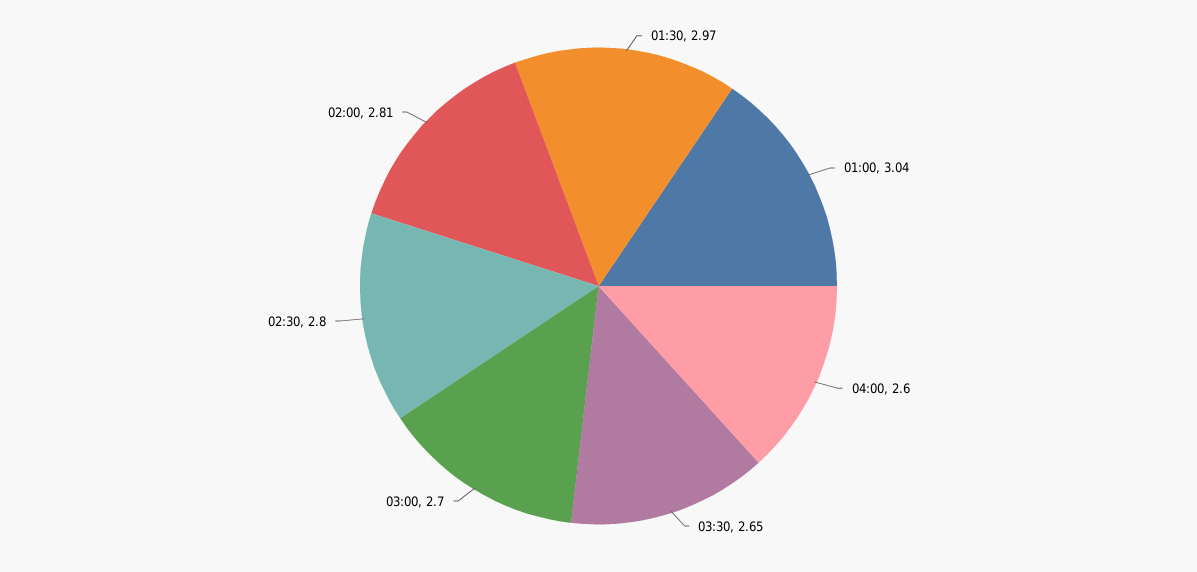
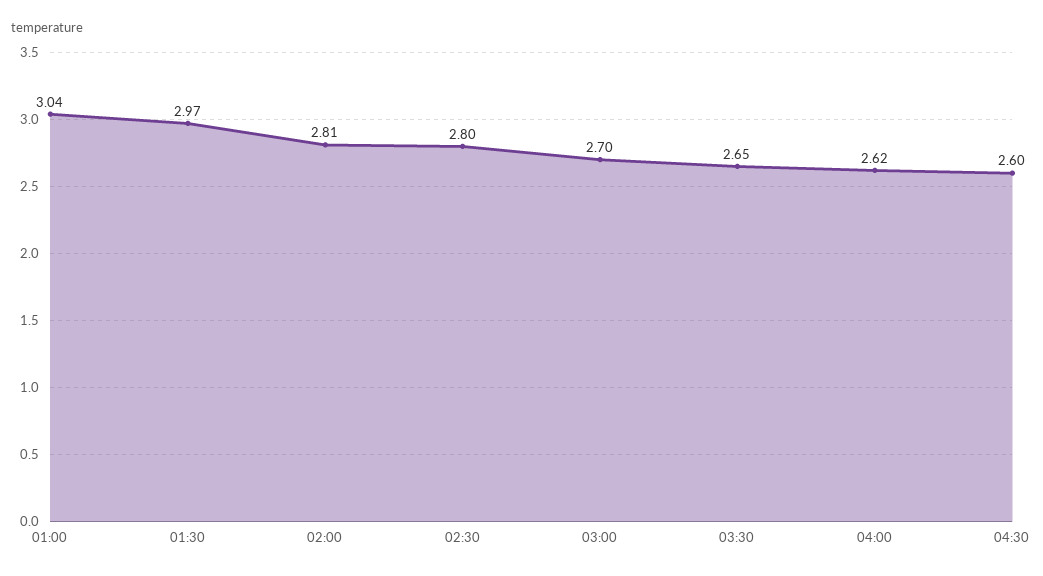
04:00: 2.6 -> 2.62
04:30: none -> 2.6

